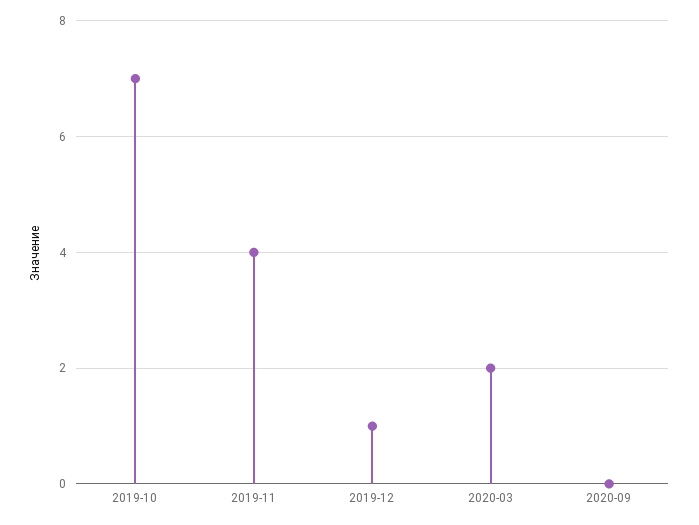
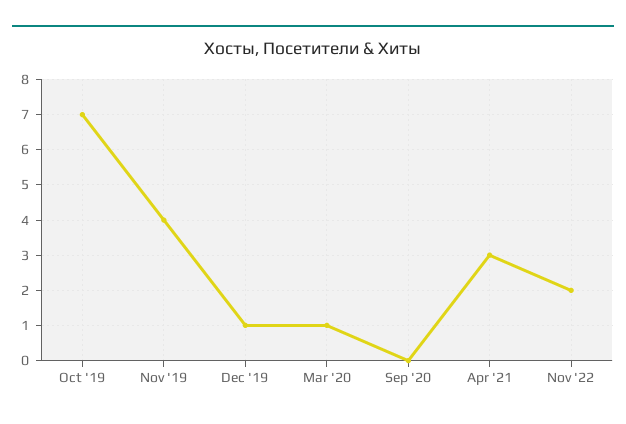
2020-03: 2 -> 1
Apr '21: none -> 3
Nov '22: none -> 2

